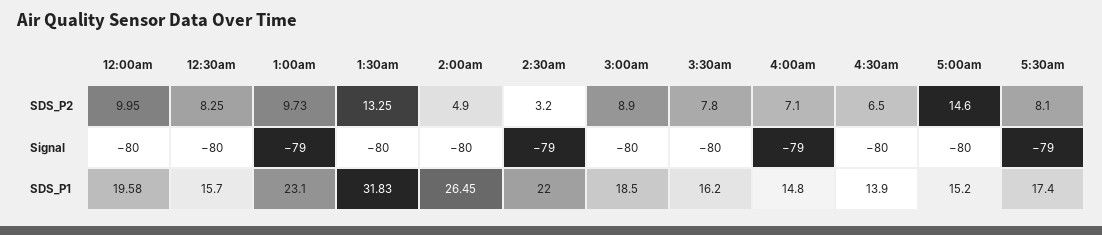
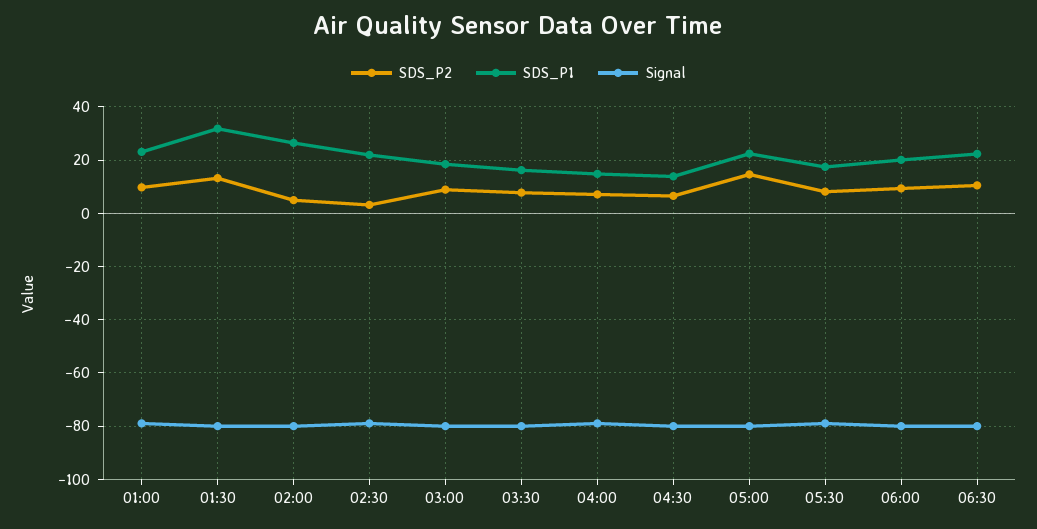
SDS_P2, 12:00am: 9.95 -> none
SDS_P2, 12:30am: 8.25 -> none
Signal, 12:00am: -80 -> none
Signal, 12:30am: -80 -> none
SDS_P1, 12:00am: 19.58 -> none
SDS_P1, 12:30am: 15.7 -> none
SDS_P1, 5:00am: 15.2 -> 22.5
SDS_P2, 06:00: none -> 10
SDS_P1, 06:00: none -> 20
Signal, 06:00: none -> -80
SDS_P2, 06:30: none -> 10
SDS_P1, 06:30: none -> 22.5
Signal, 06:30: none -> -80

